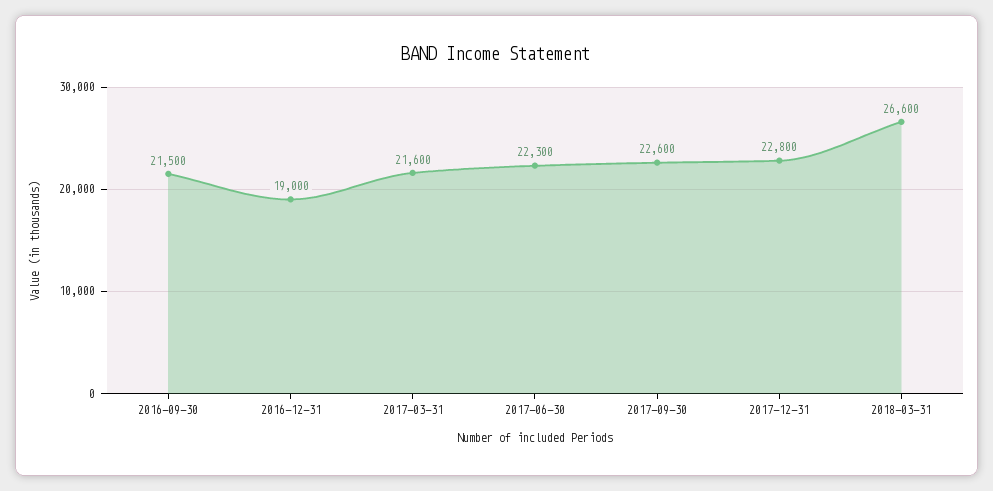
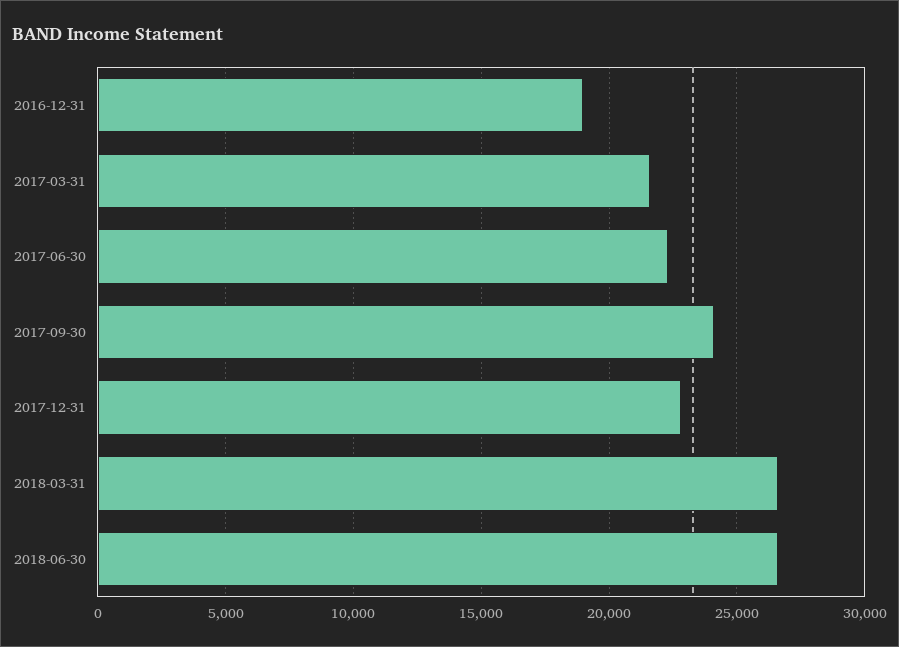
2016-09-30: 21500 -> none
2017-09-30: 22600 -> 24000
2018-06-30: none -> 26500

